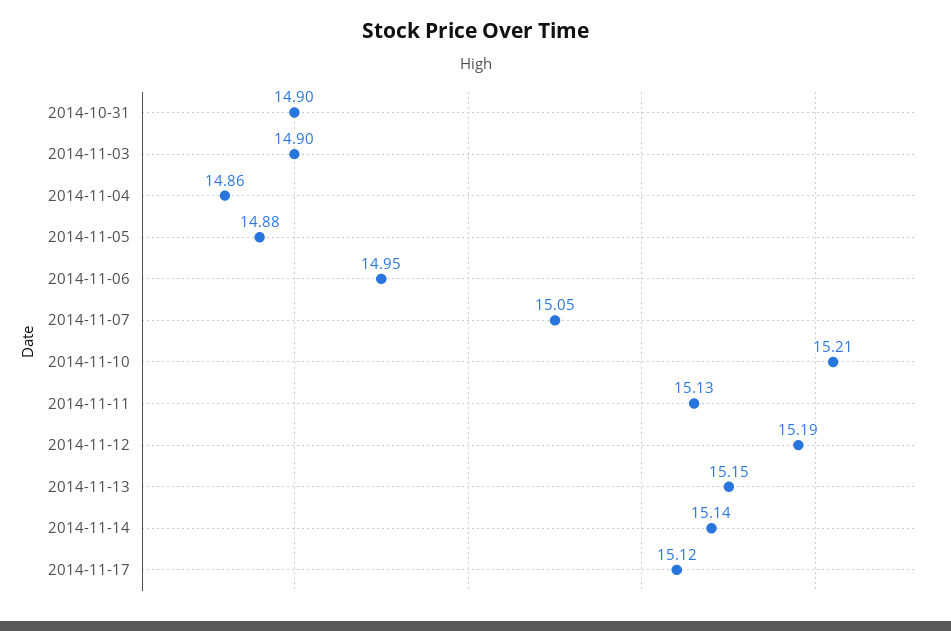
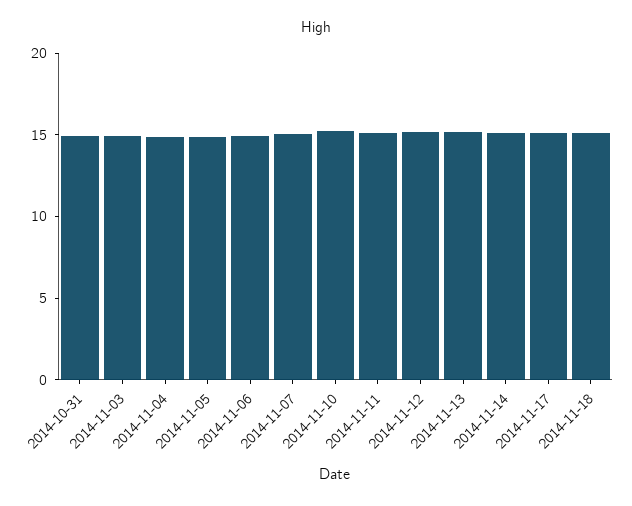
2014-11-18: none -> 15

